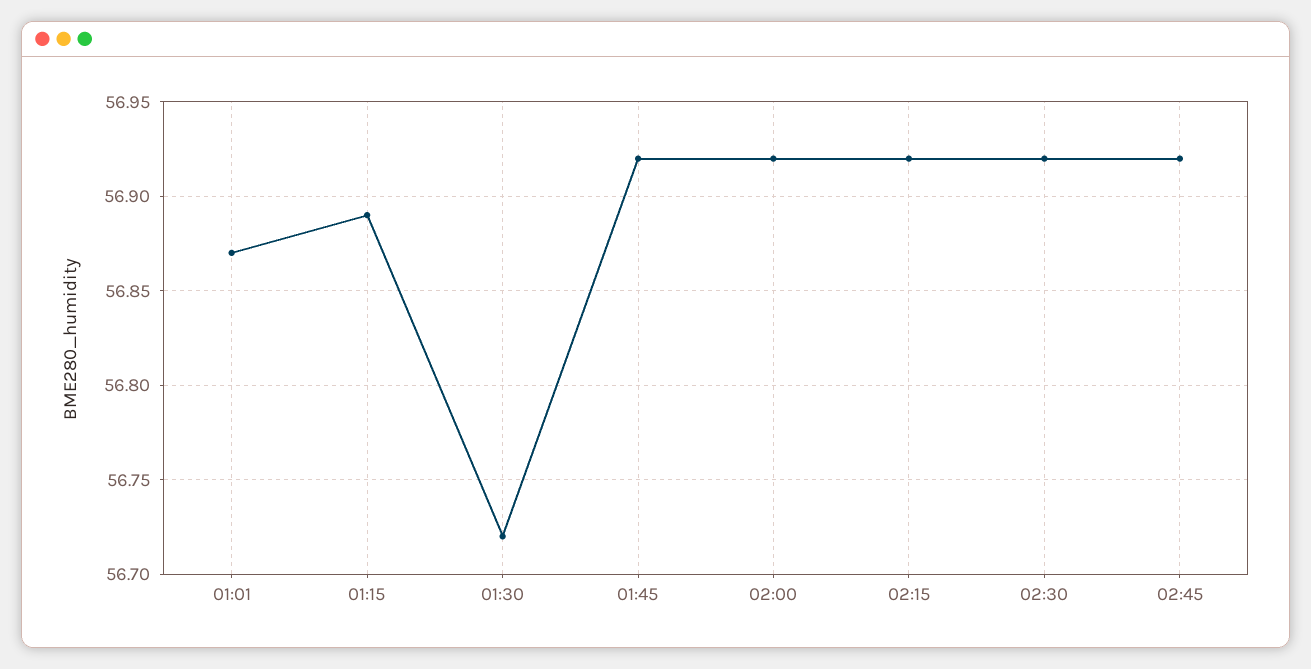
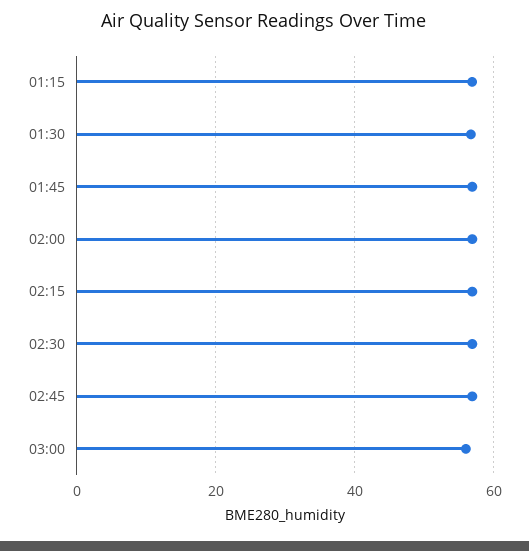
01:01: 56.87 -> none
03:00: none -> 56

